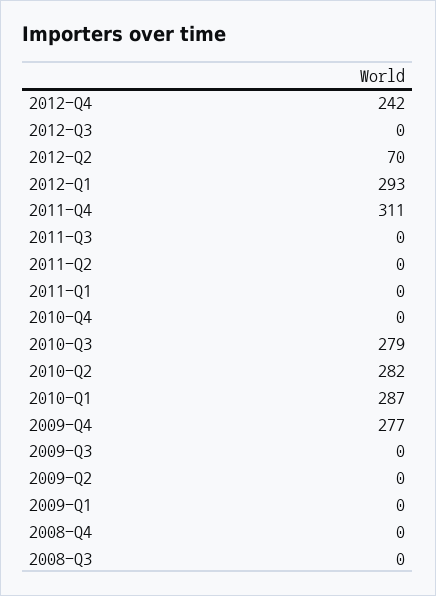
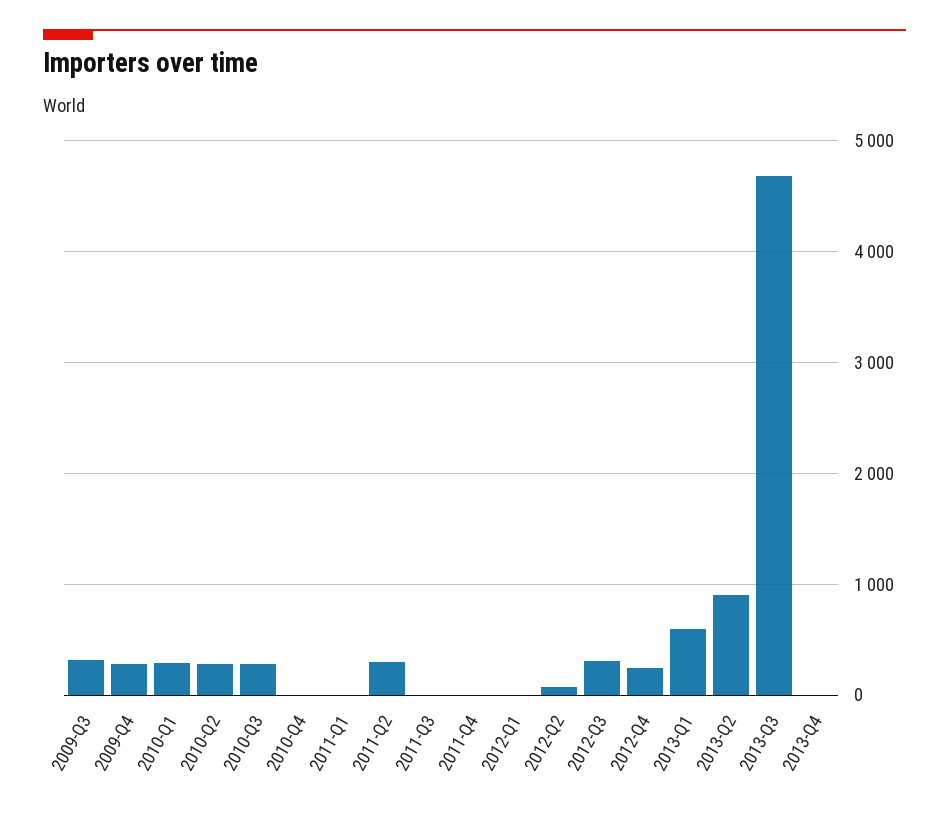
2012-Q3: 0 -> 300
2012-Q1: 293 -> 0
2011-Q4: 311 -> 0
2011-Q2: 0 -> 300
2009-Q3: 0 -> 300
2009-Q2: 0 -> none
2009-Q1: 0 -> none
2008-Q4: 0 -> none
2008-Q3: 0 -> none
2013-Q1: none -> 600
2013-Q2: none -> 900
2013-Q3: none -> 4700
2013-Q4: none -> 0

